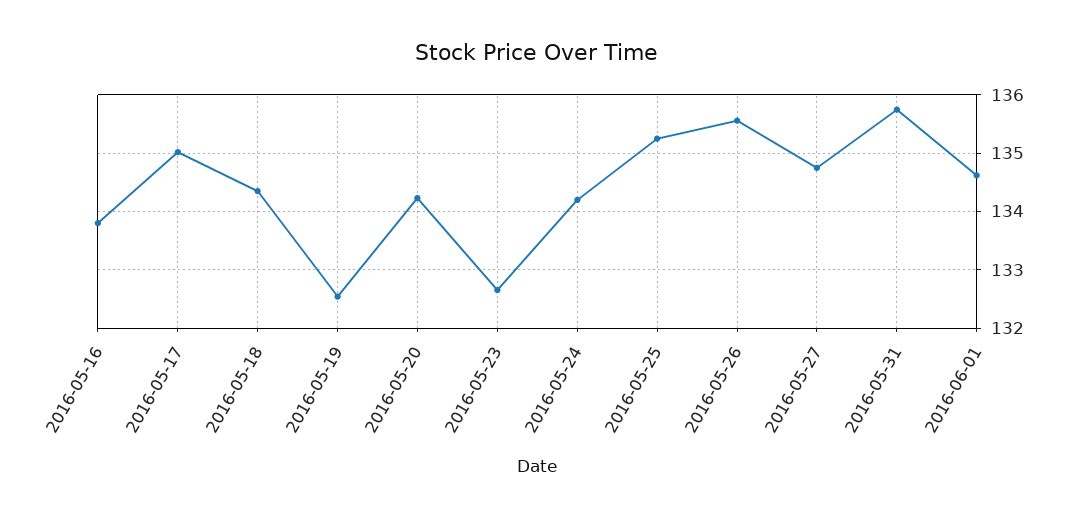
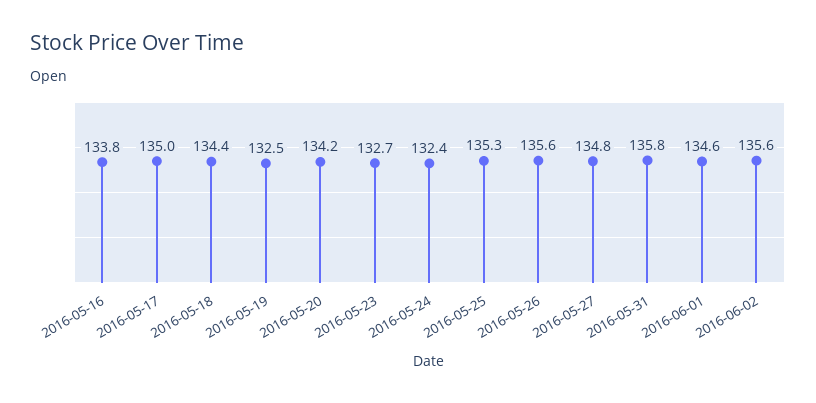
2016-05-24: 134.2 -> 132.4
2016-06-02: none -> 135.6

